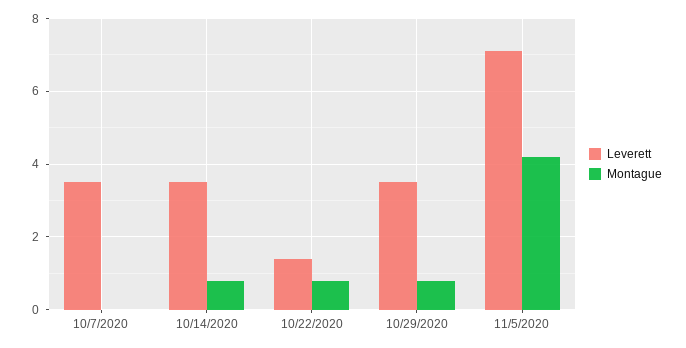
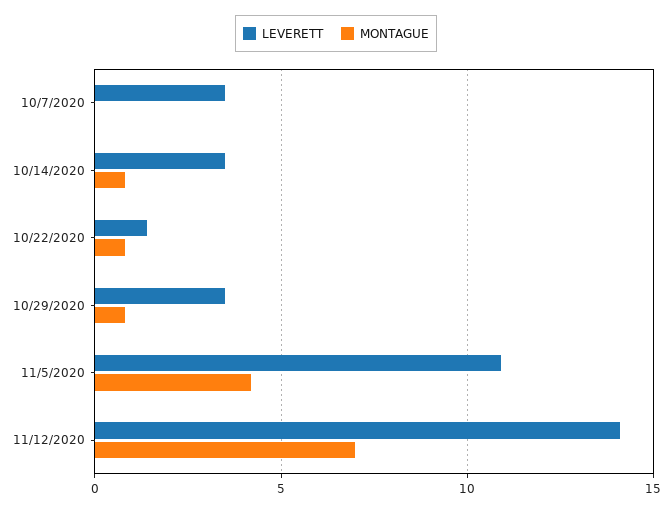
Leverett, 11/5/2020: 7 -> 11
Leverett, 11/12/2020: none -> 14
Montague, 11/12/2020: none -> 7

